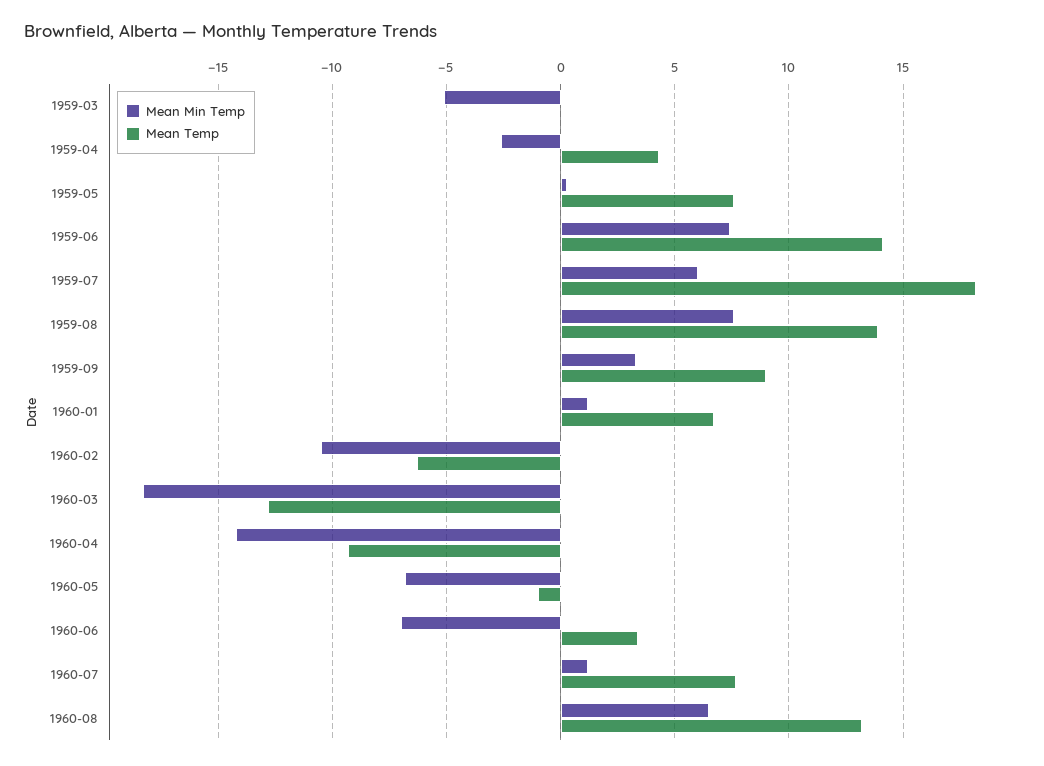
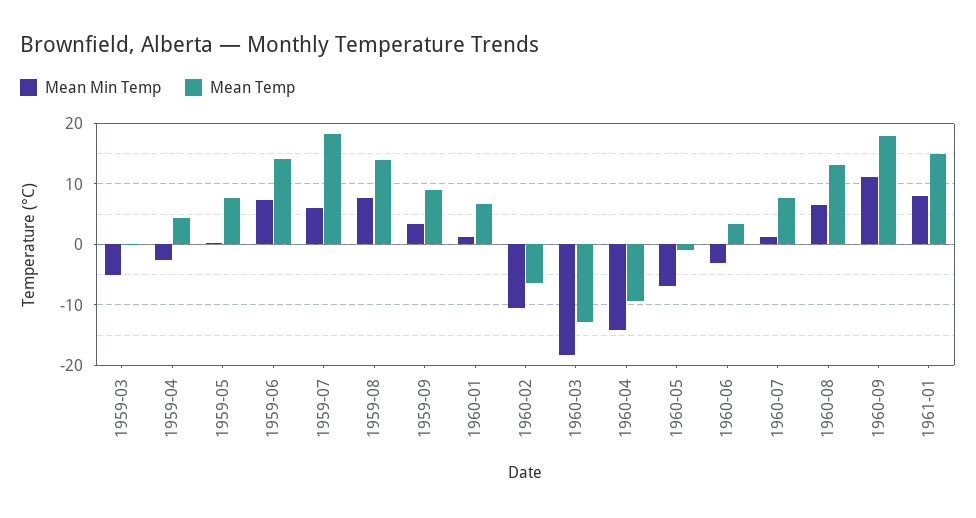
Mean Min Temp, 1960-06: -7 -> -3
Mean Min Temp, 1960-09: none -> 11
Mean Temp, 1960-09: none -> 18
Mean Min Temp, 1961-01: none -> 8
Mean Temp, 1961-01: none -> 15

